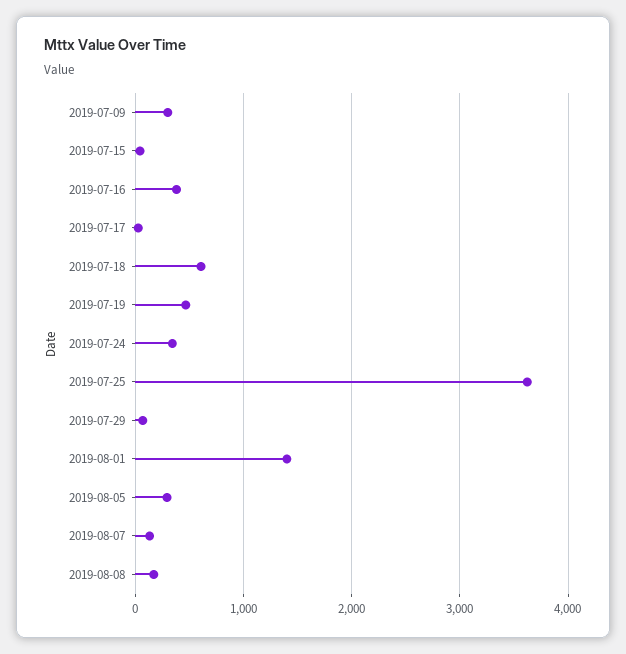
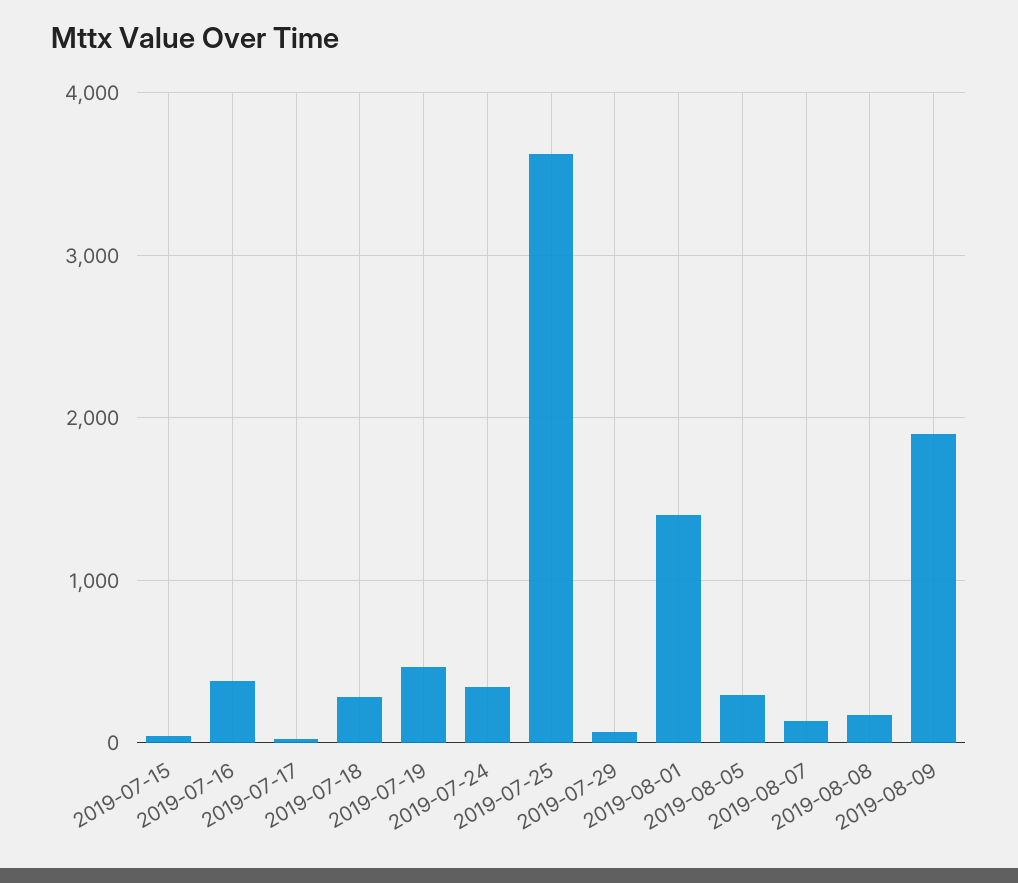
2019-07-09: 300 -> none
2019-07-18: 600 -> 300
2019-08-09: none -> 1900

